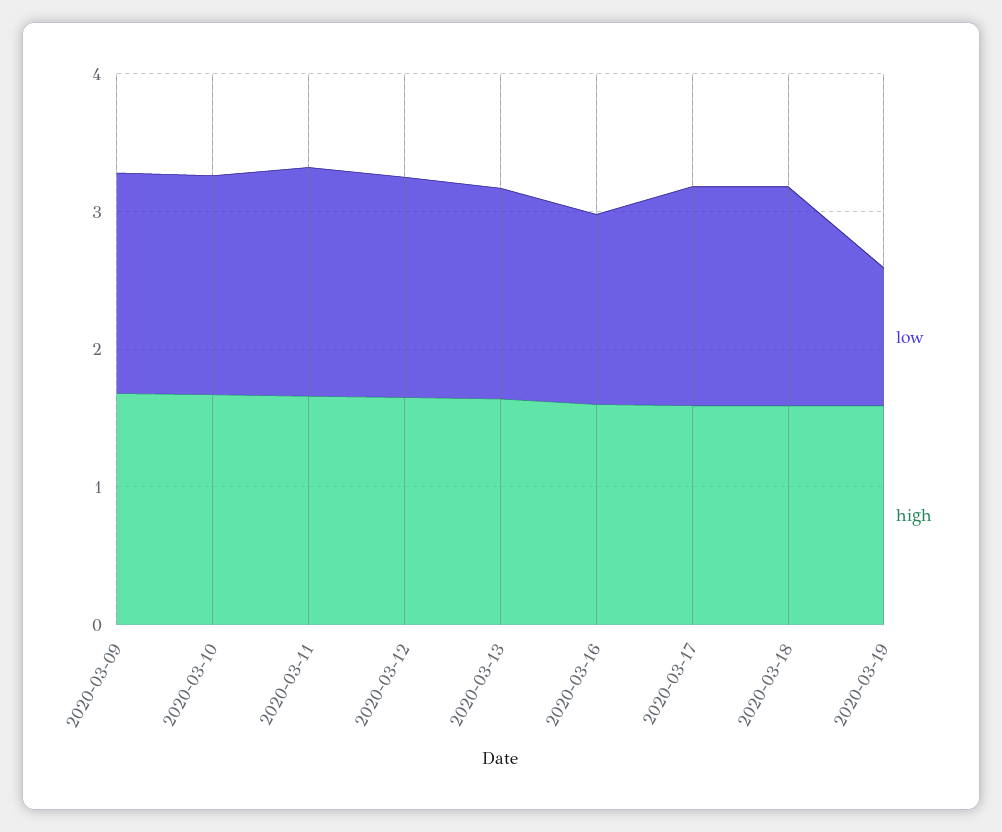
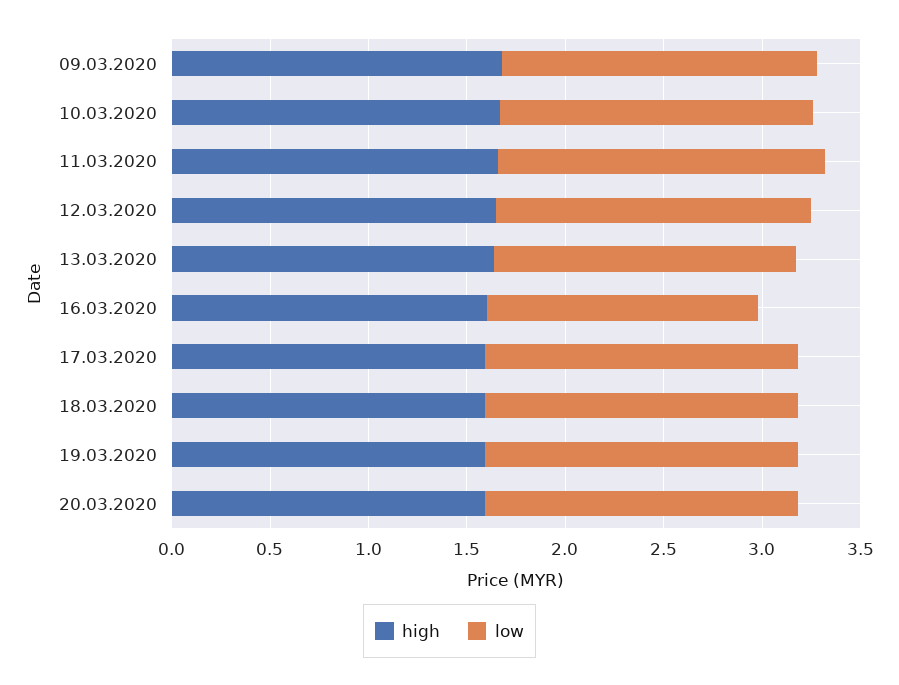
low, 2020-03-19: 1 -> 1.6
high, 20.03.2020: none -> 1.6
low, 20.03.2020: none -> 1.6

